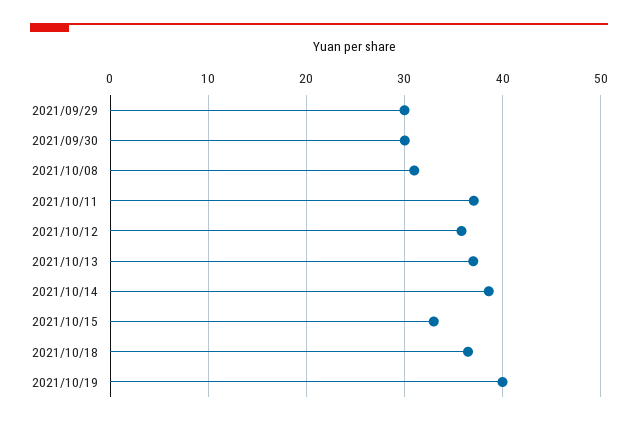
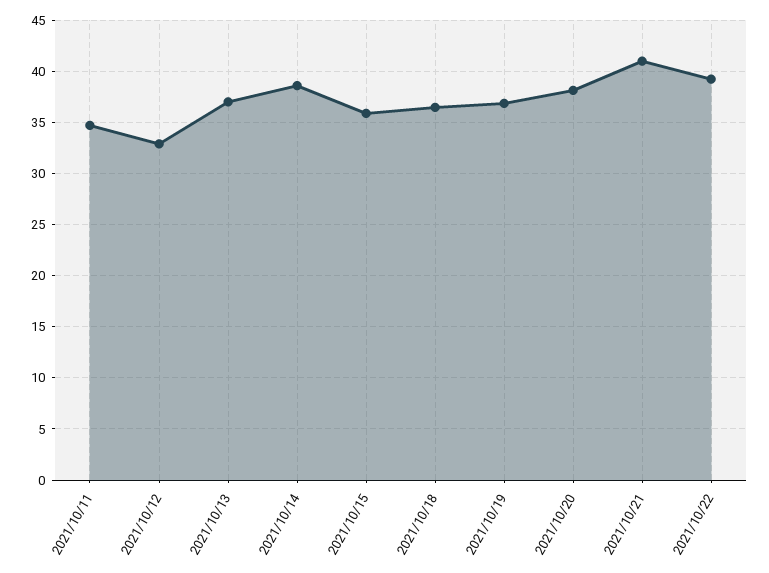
2021/09/29: 30 -> none
2021/09/30: 30 -> none
2021/10/08: 31 -> none
2021/10/11: 37 -> 35
2021/10/12: 36 -> 33
2021/10/15: 33 -> 36
2021/10/19: 40 -> 37
2021/10/20: none -> 38
2021/10/21: none -> 41
2021/10/22: none -> 39

